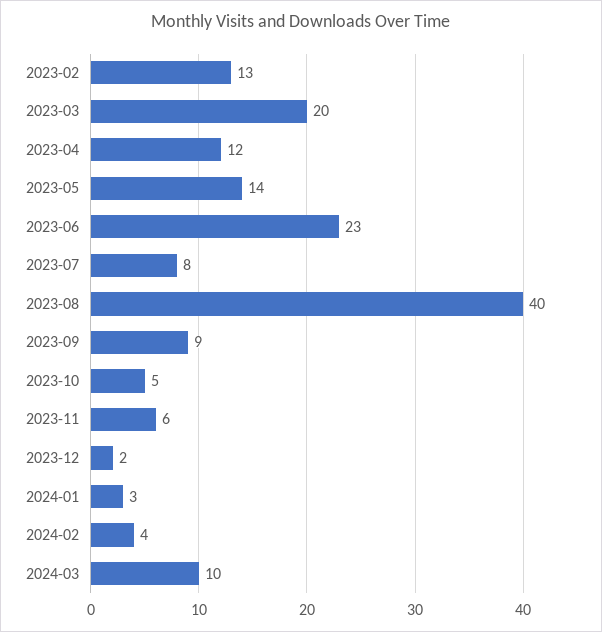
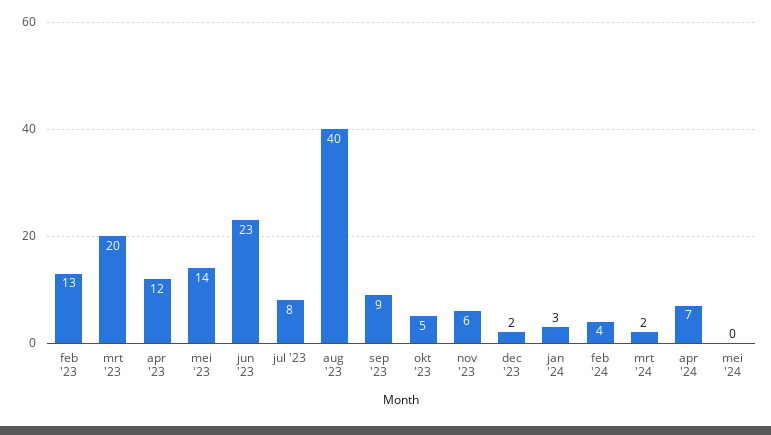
2024-03: 10 -> 2
apr '24: none -> 7
mei '24: none -> 0

